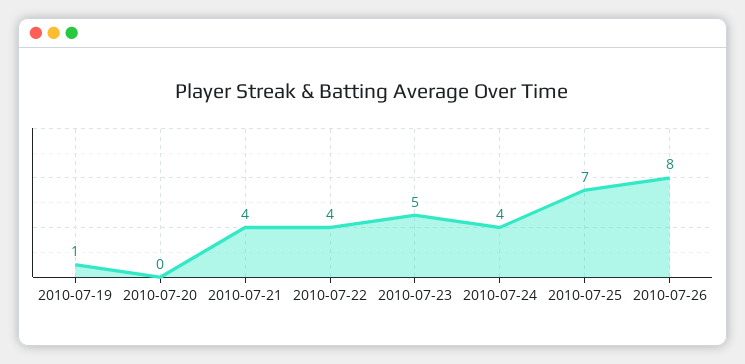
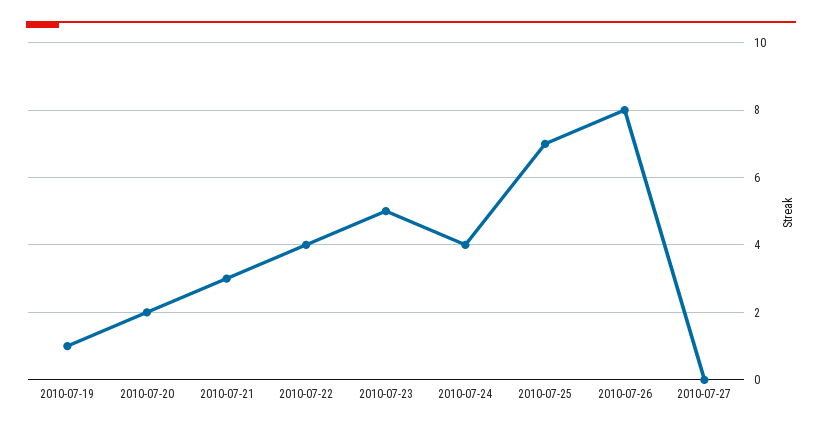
2010-07-20: 0 -> 2
2010-07-21: 4 -> 3
2010-07-27: none -> 0

